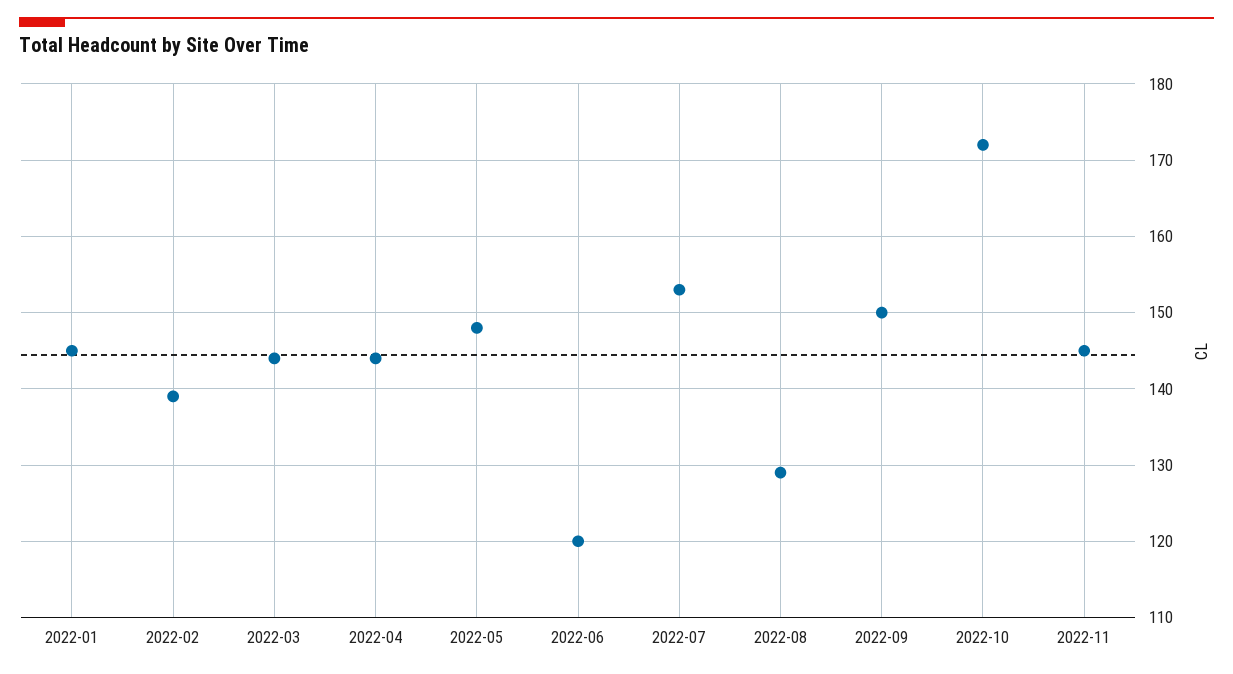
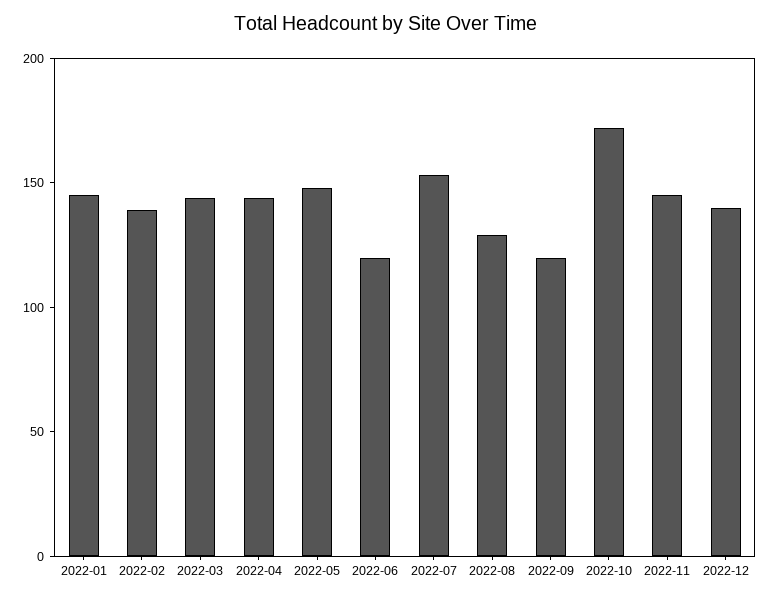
2022-09: 150 -> 120
2022-12: none -> 140

